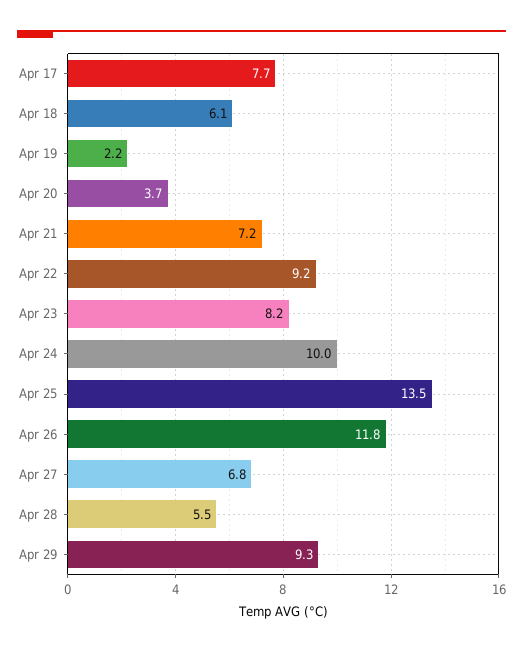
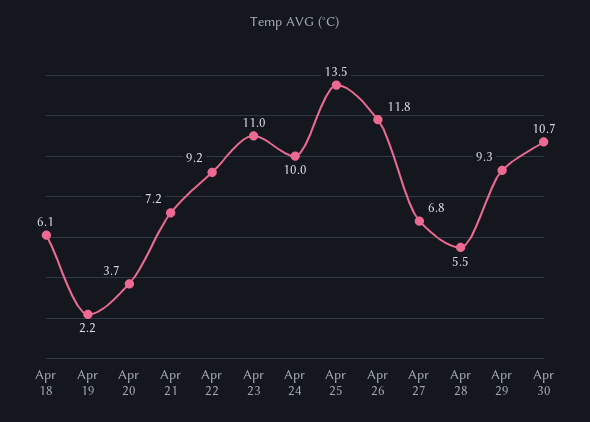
Apr 17: 7.7 -> none
Apr 23: 8.2 -> 11
Apr 30: none -> 10.7

